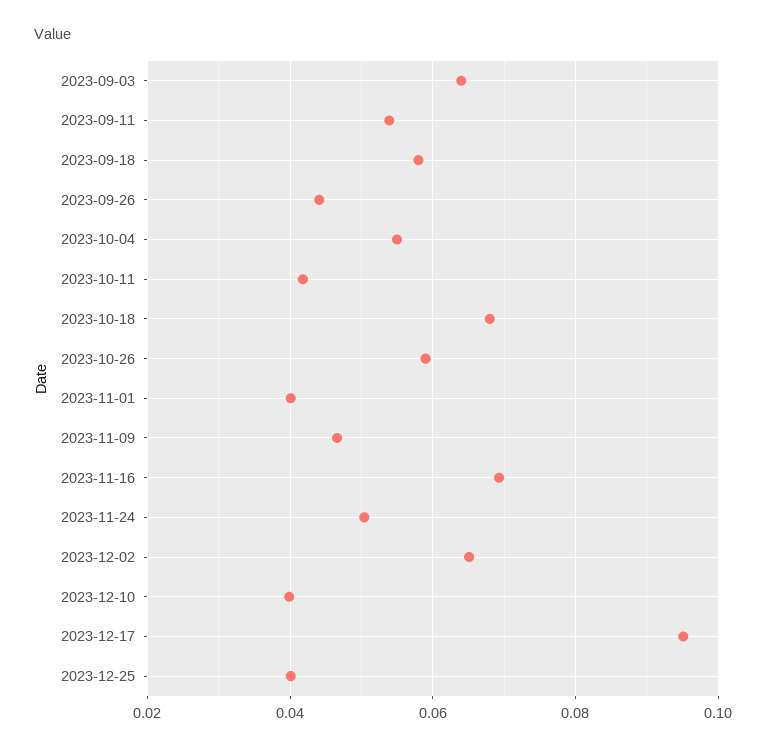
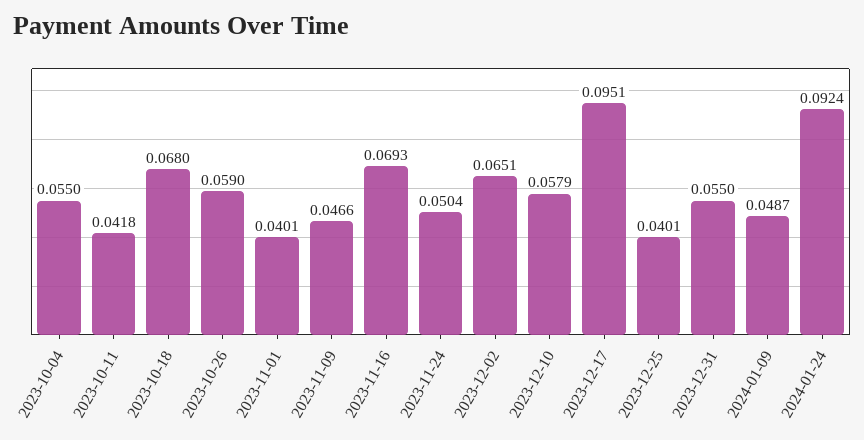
2023-09-03: 0.064 -> none
2023-09-11: 0.054 -> none
2023-09-18: 0.058 -> none
2023-09-26: 0.044 -> none
2023-12-10: 0.04 -> 0.0579
2023-12-31: none -> 0.055
2024-01-09: none -> 0.0487
2024-01-24: none -> 0.0924

